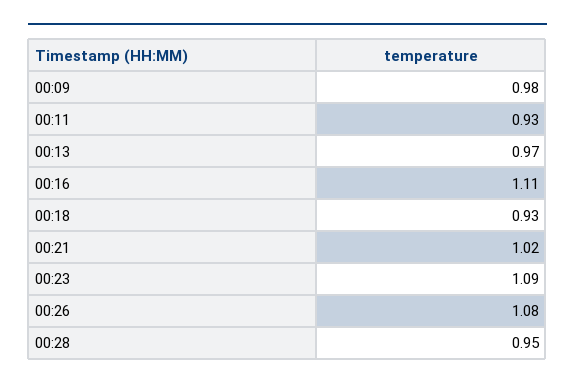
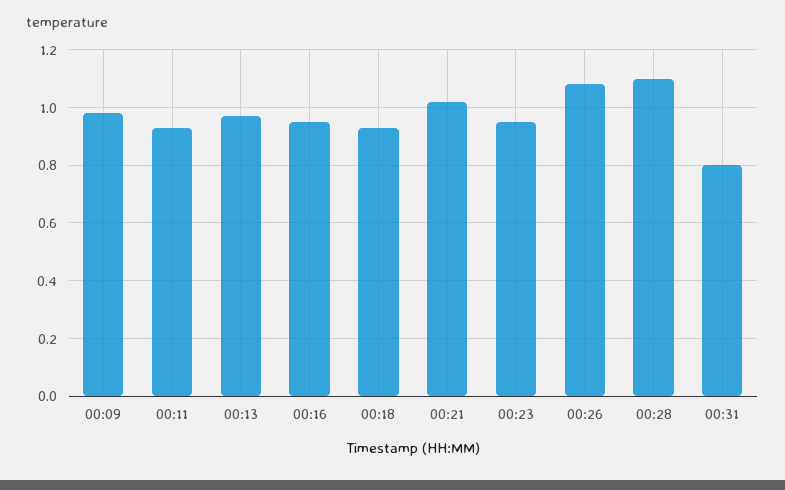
00:16: 1.11 -> 0.95
00:23: 1.09 -> 0.95
00:28: 0.95 -> 1.1
00:31: none -> 0.8

